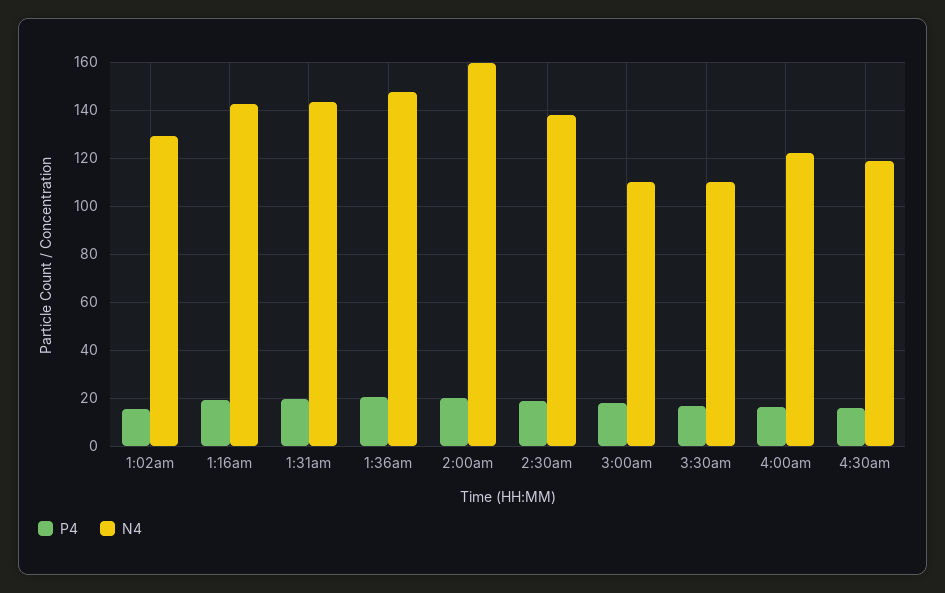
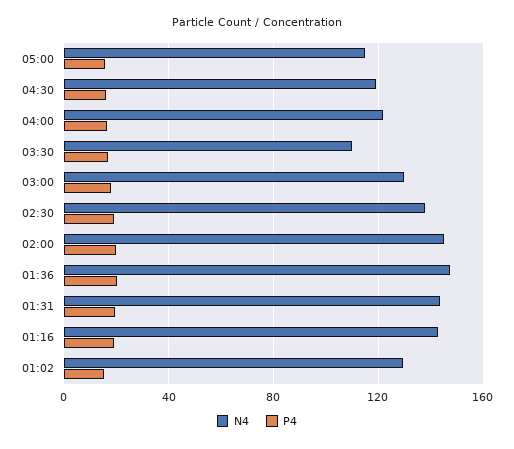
N4, 2:00am: 160 -> 145
N4, 3:00am: 110 -> 130
N4, 05:00: none -> 115
P4, 05:00: none -> 15

